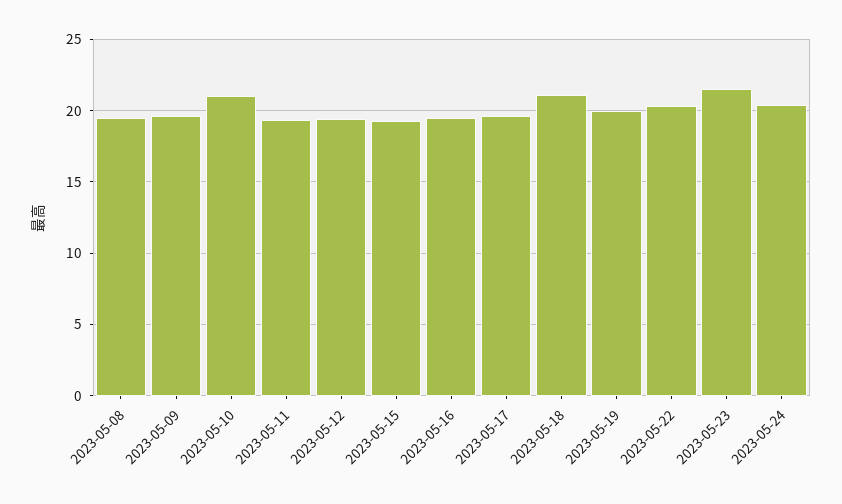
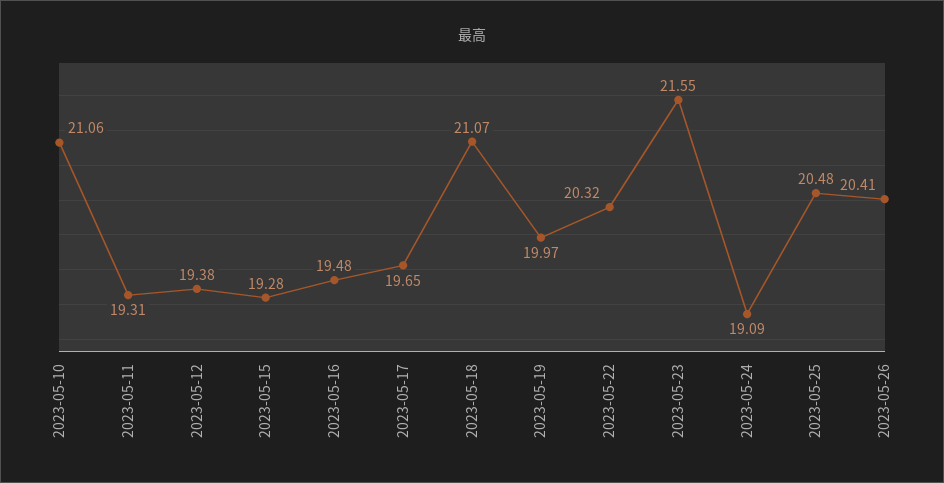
2023-05-08: 19.5 -> none
2023-05-09: 19.5 -> none
2023-05-24: 20.5 -> 19.09
2023-05-25: none -> 20.48
2023-05-26: none -> 20.41

